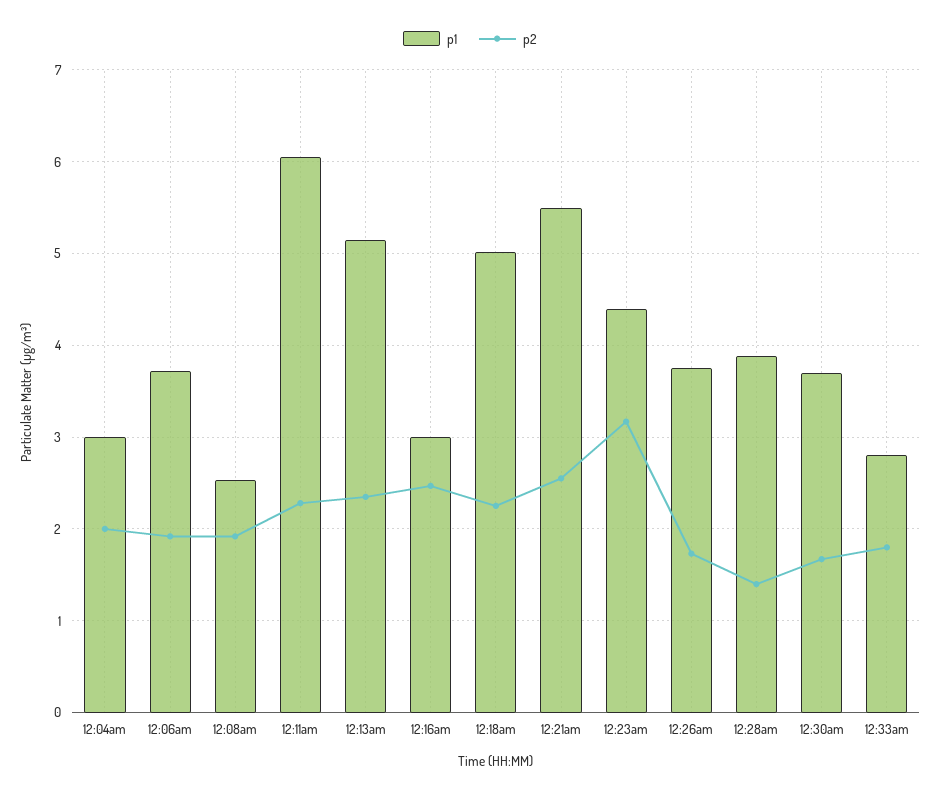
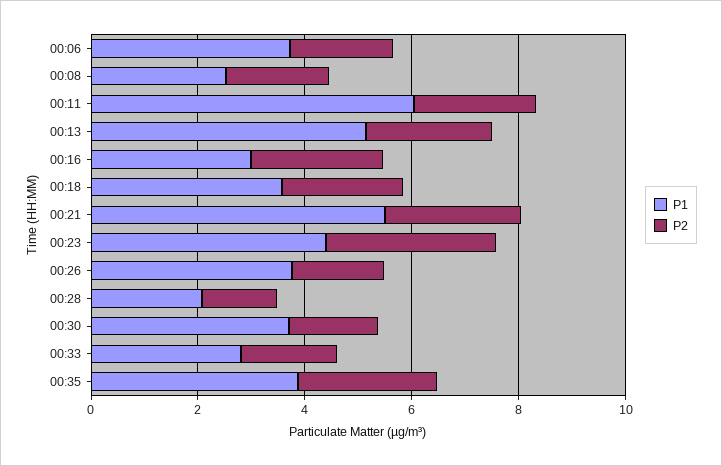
p1, 12:04am: 3 -> none
p2, 12:04am: 2 -> none
p1, 12:18am: 5 -> 3.5
p1, 12:28am: 3.9 -> 2
p1, 00:35: none -> 4
p2, 00:35: none -> 2.5

